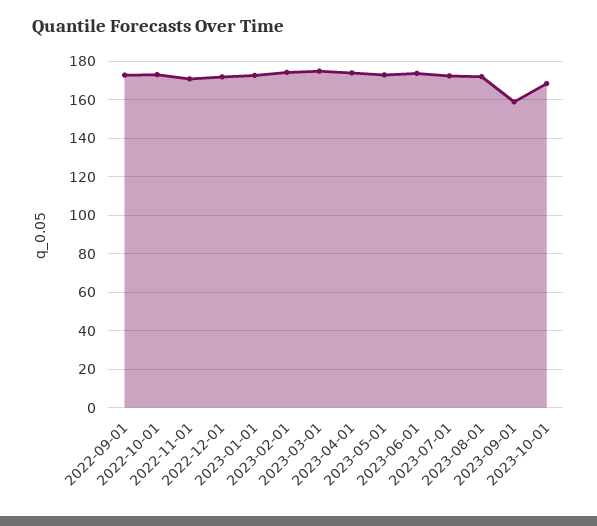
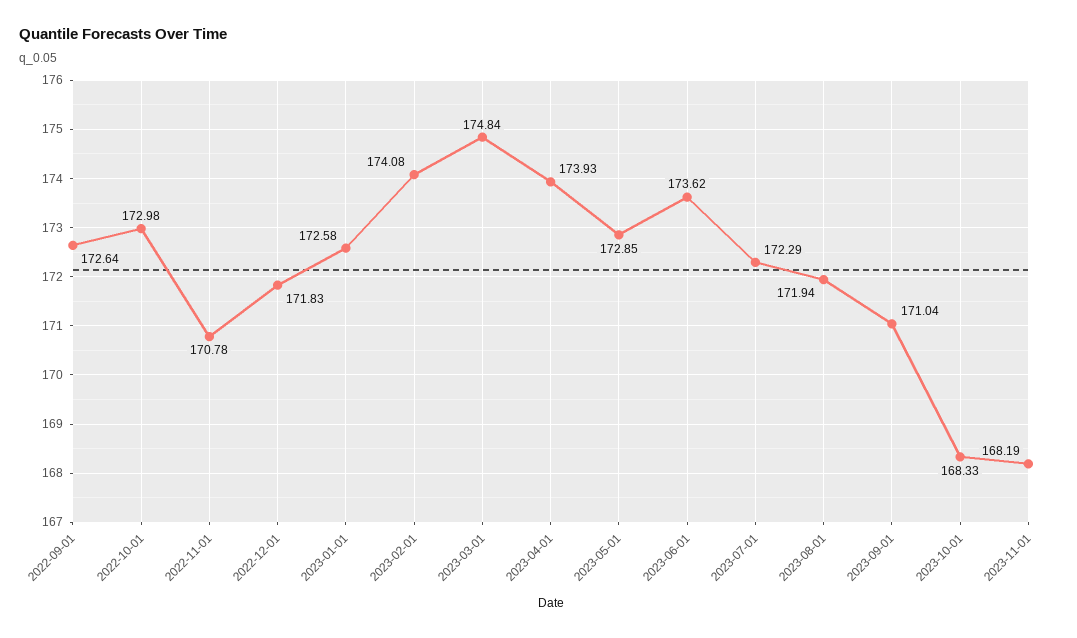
2023-09-01: 160 -> 171.04
2023-11-01: none -> 168.19

